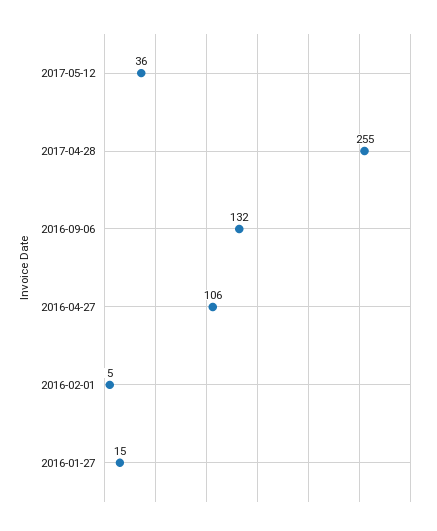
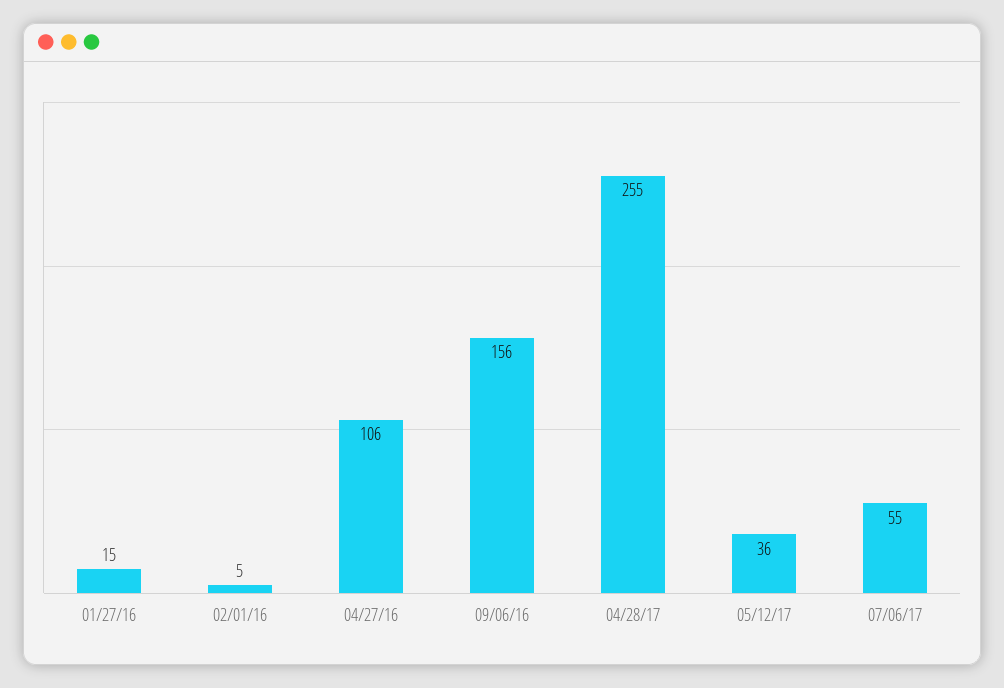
2016-09-06: 132 -> 156
07/06/17: none -> 55

